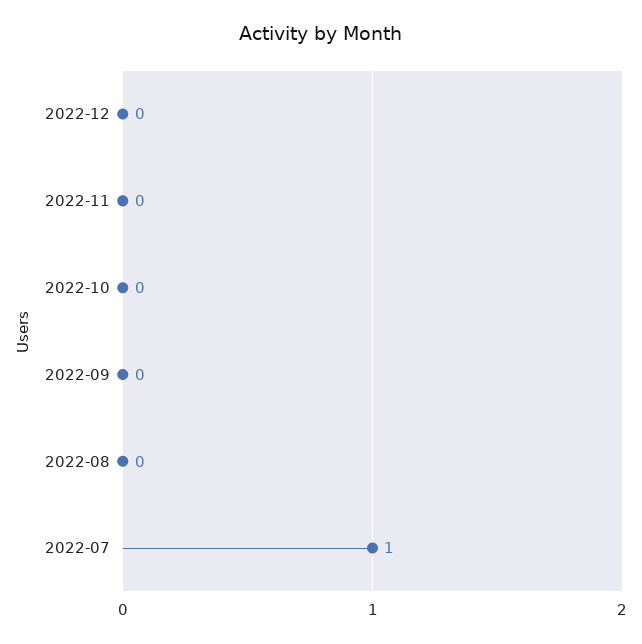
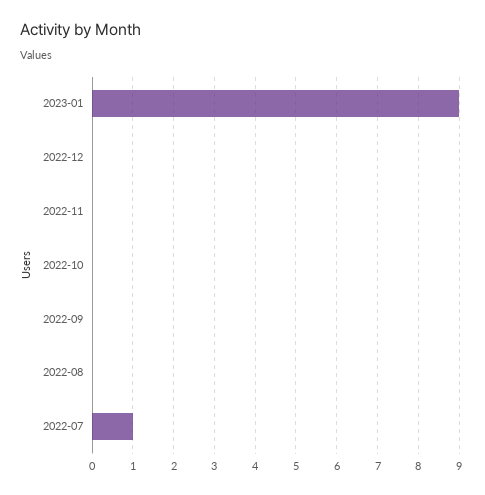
2023-01: none -> 9

